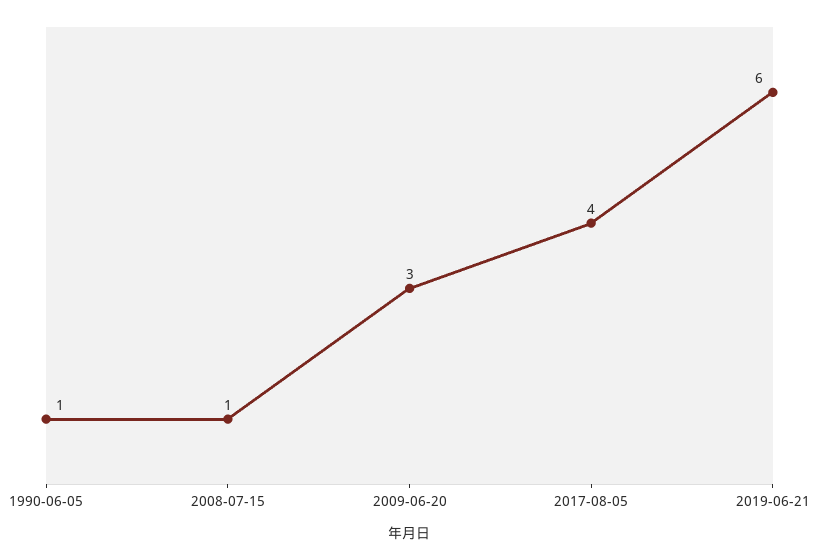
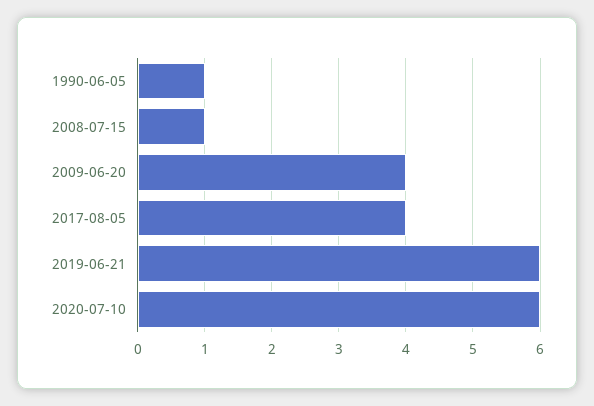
2009-06-20: 3 -> 4
2020-07-10: none -> 6

